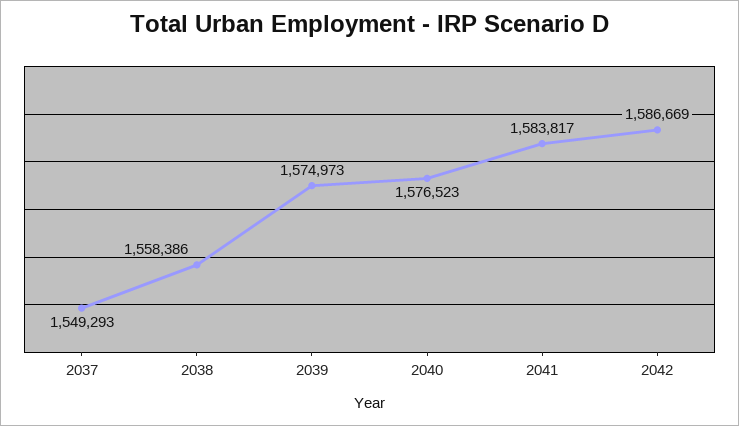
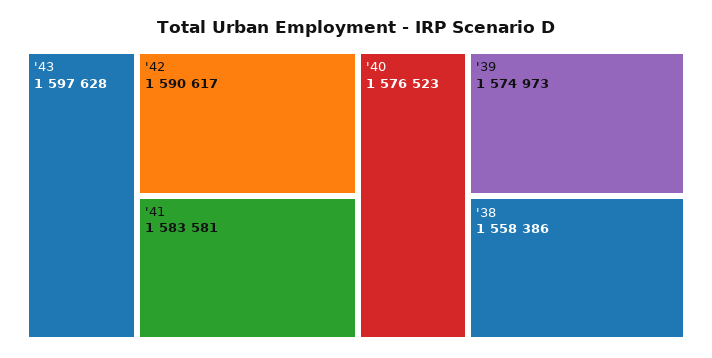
2037: 1549293 -> none
2041: 1583817 -> 1583581
2042: 1586669 -> 1590617
'43: none -> 1597628

